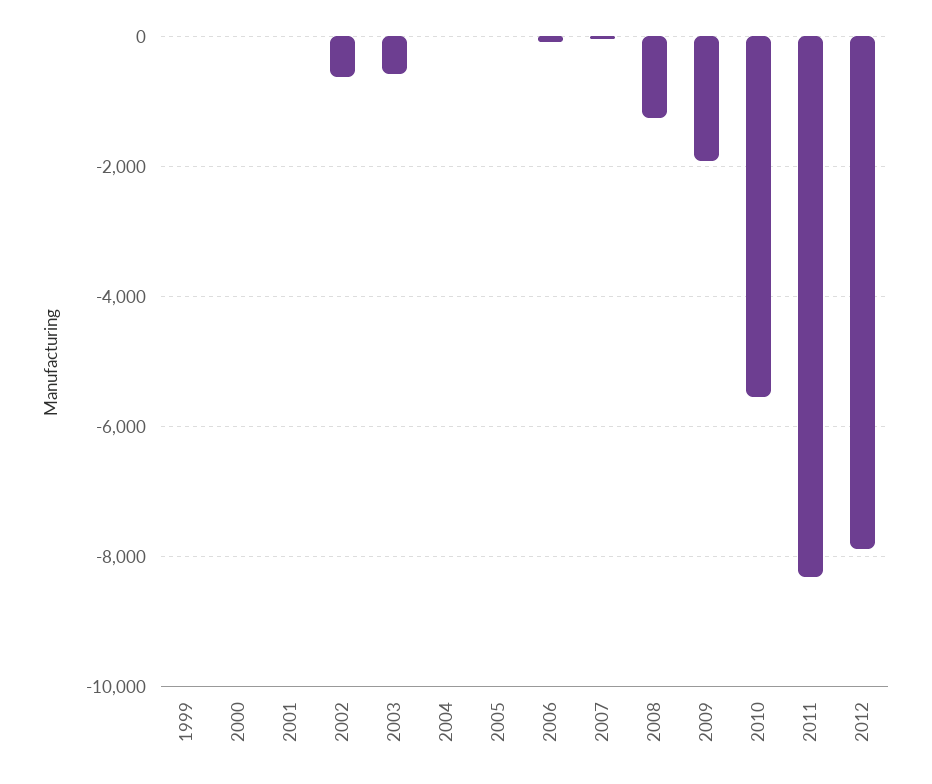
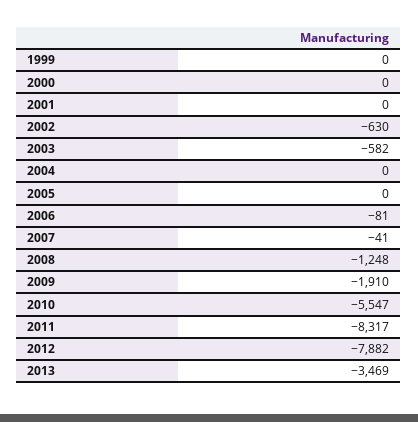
2013: none -> -3469

